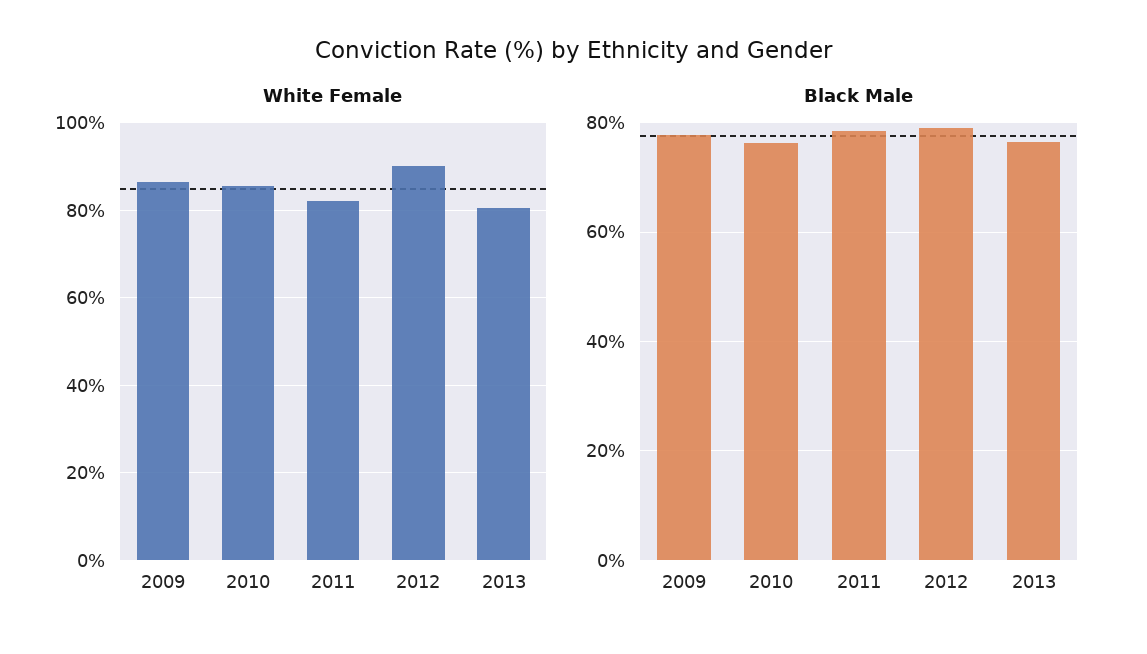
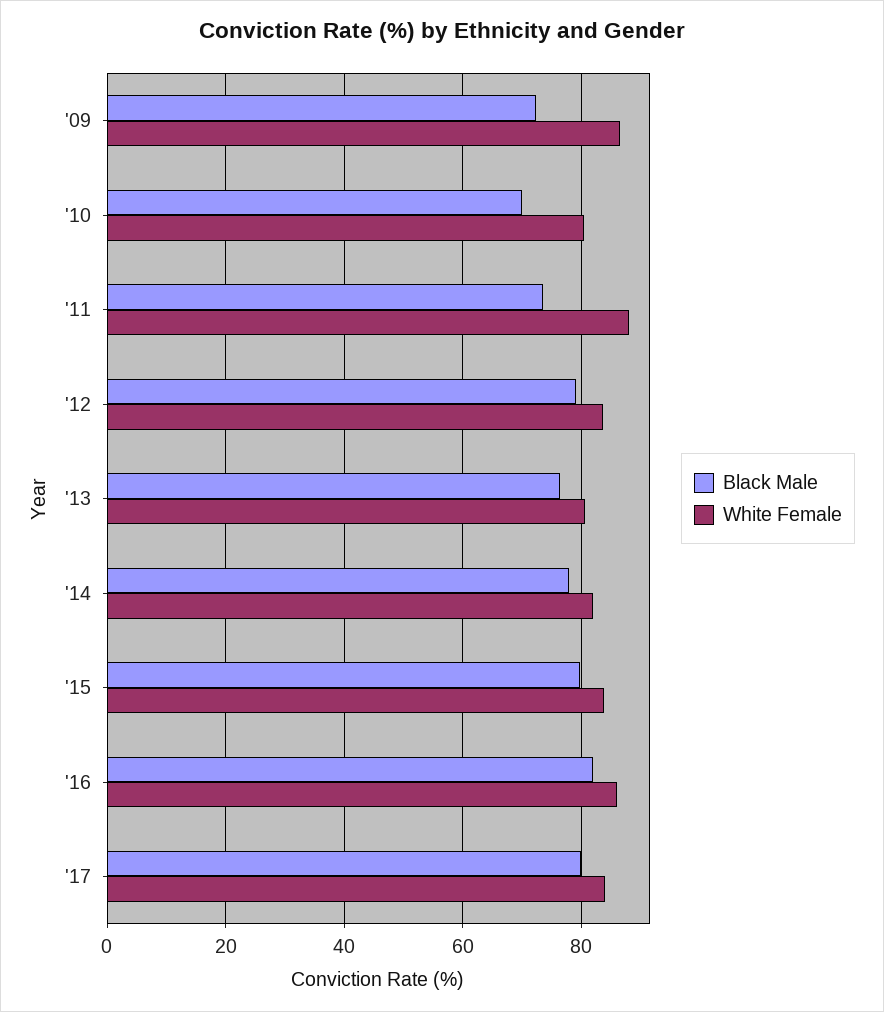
White Female, 2010: 86 -> 80
White Female, 2011: 82 -> 88
White Female, 2012: 90 -> 84
Black Male, 2009: 78 -> 72
Black Male, 2010: 76 -> 70
Black Male, 2011: 78 -> 74
Black Male, '14: none -> 78
White Female, '14: none -> 82
Black Male, '15: none -> 80
White Female, '15: none -> 84
Black Male, '16: none -> 82
White Female, '16: none -> 86
Black Male, '17: none -> 80
White Female, '17: none -> 84

